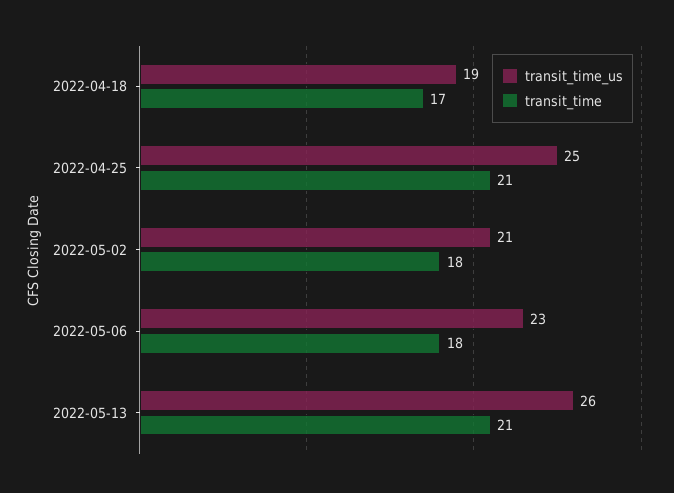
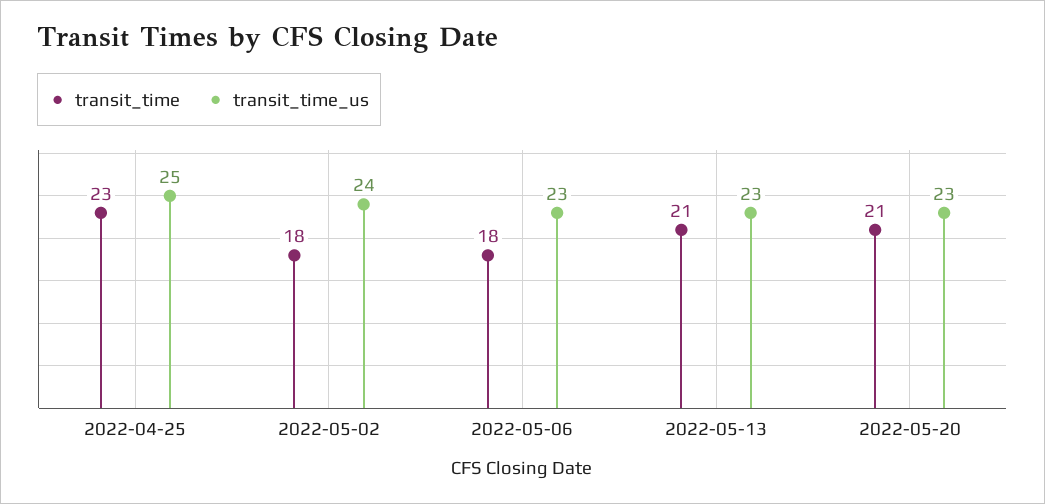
transit_time_us, 2022-04-18: 19 -> none
transit_time, 2022-04-18: 17 -> none
transit_time, 2022-04-25: 21 -> 23
transit_time_us, 2022-05-02: 21 -> 24
transit_time_us, 2022-05-13: 26 -> 23
transit_time, 2022-05-20: none -> 21
transit_time_us, 2022-05-20: none -> 23

